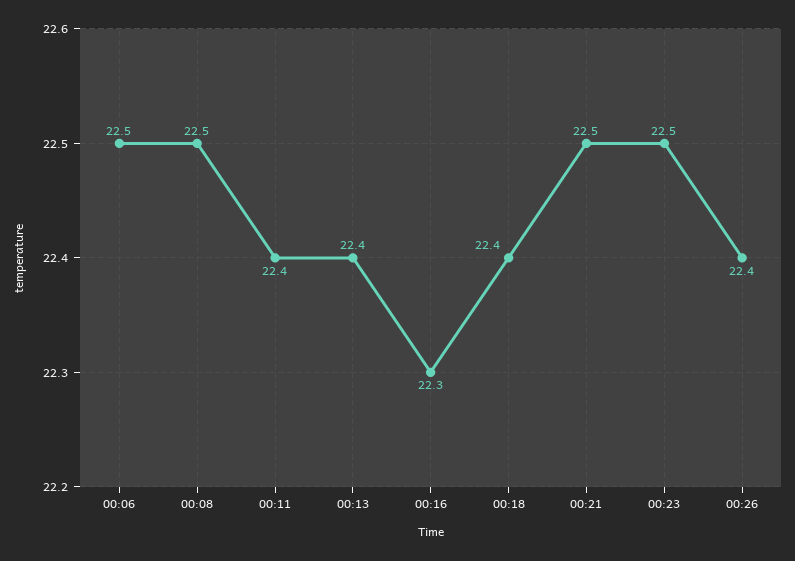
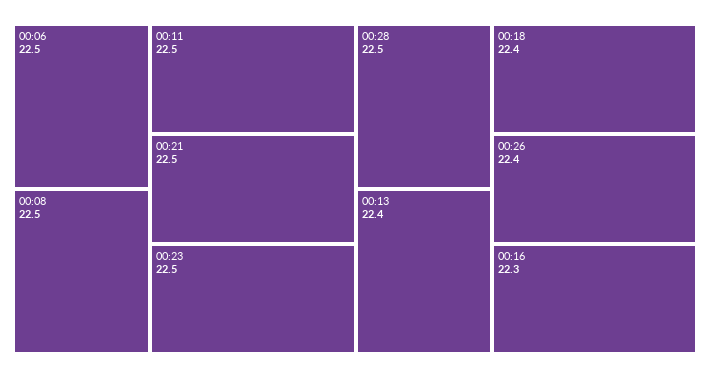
00:11: 22.4 -> 22.5
00:28: none -> 22.5

